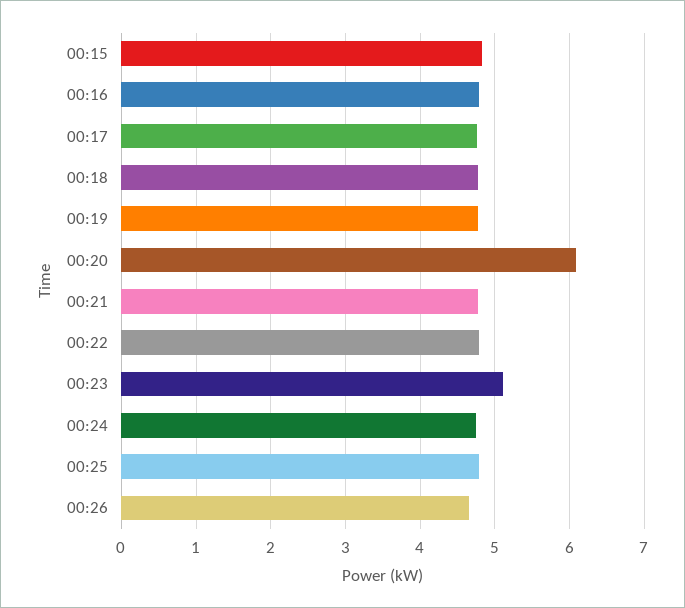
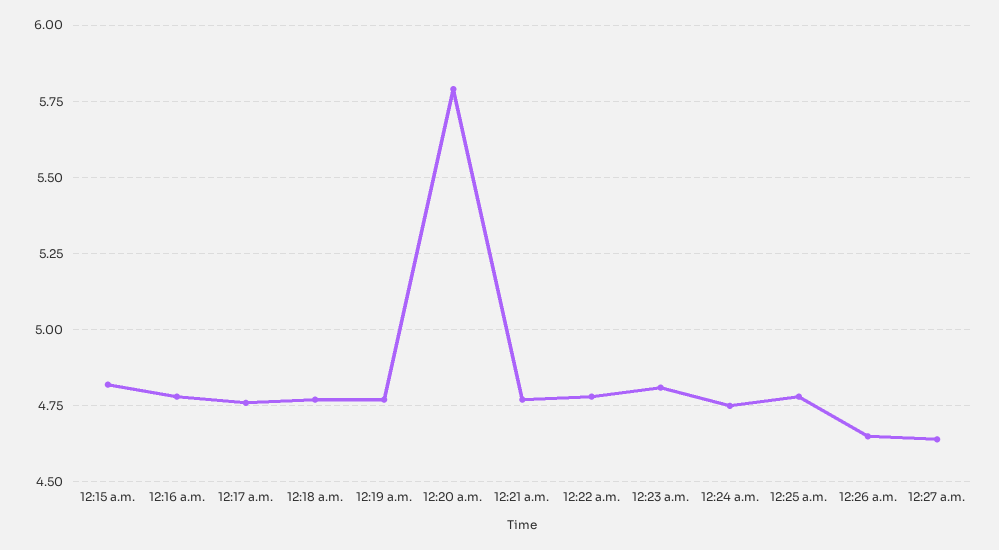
00:20: 6.1 -> 5.8
00:23: 5.1 -> 4.8
12:27 a.m.: none -> 4.65

